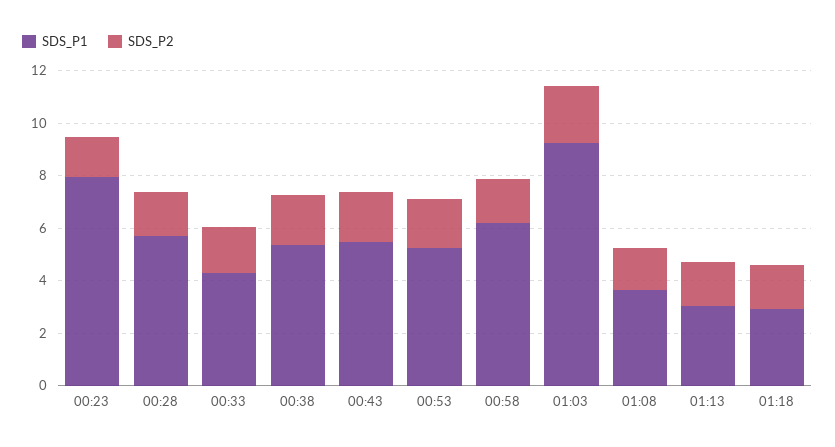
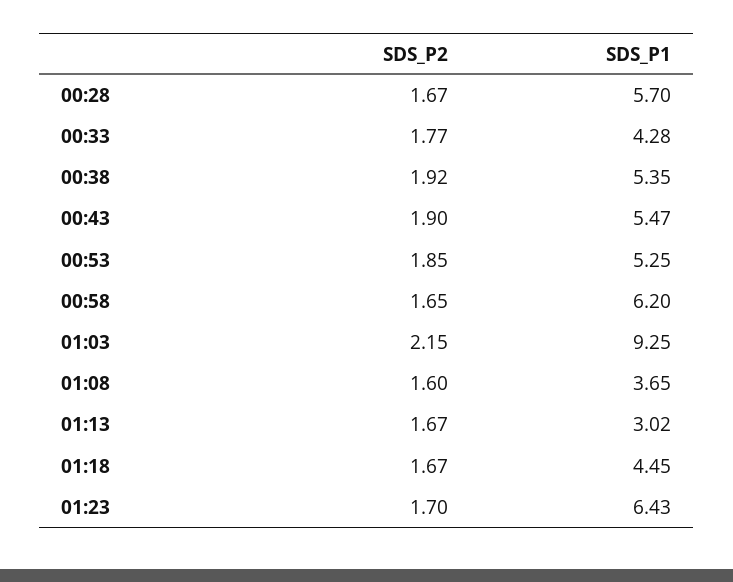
SDS_P1, 00:23: 8 -> none
SDS_P2, 00:23: 1.5 -> none
SDS_P1, 01:18: 3 -> 4.45
SDS_P2, 01:23: none -> 1.7
SDS_P1, 01:23: none -> 6.43

